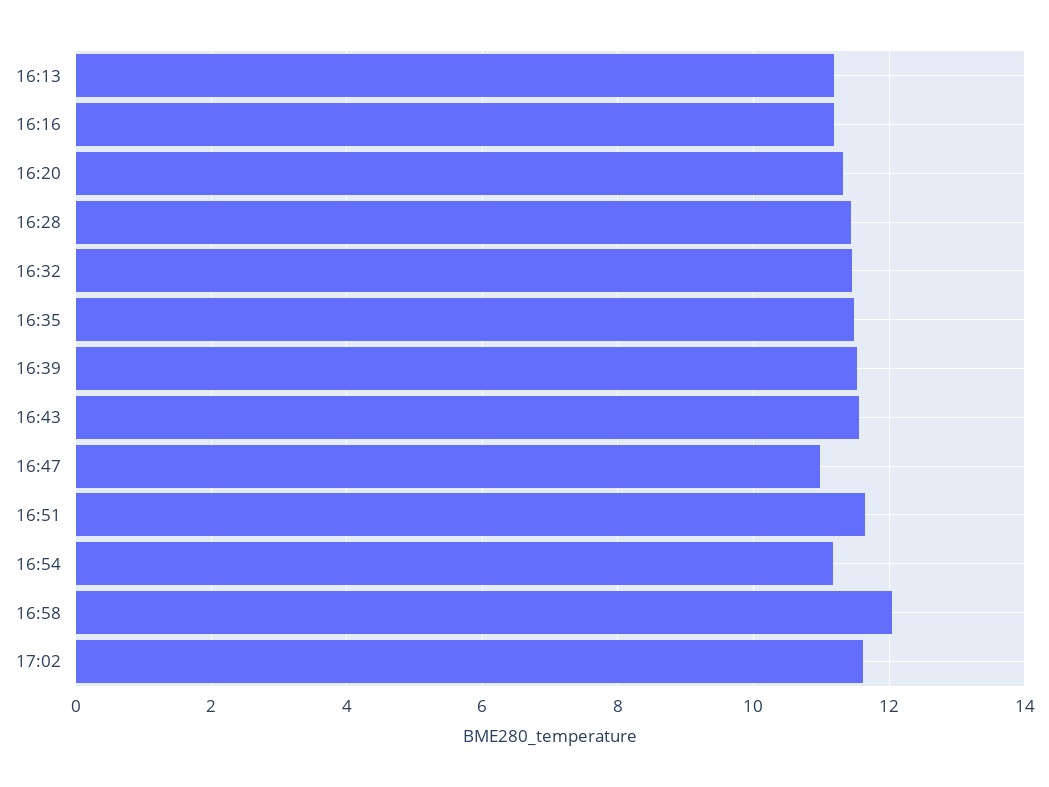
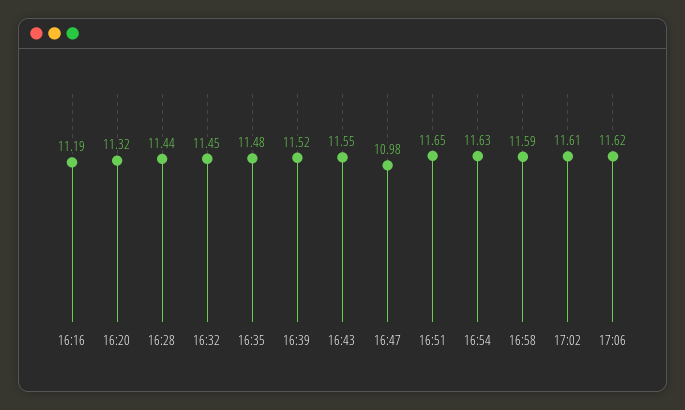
16:13: 11.2 -> none
16:54: 11.2 -> 11.63
16:58: 12 -> 11.59
17:06: none -> 11.62

